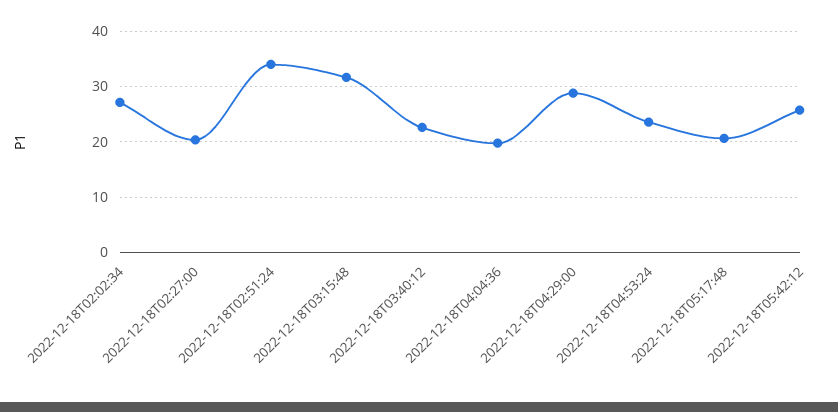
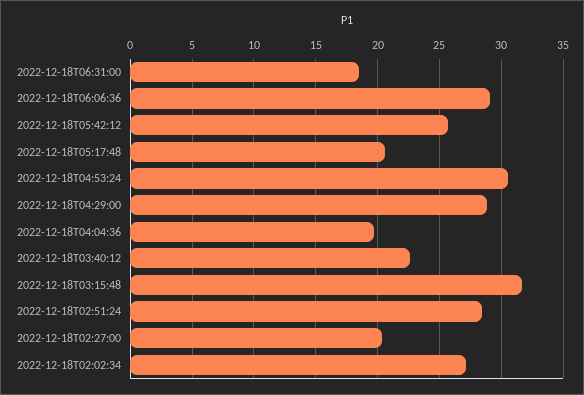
2022-12-18T02:51:24: 34 -> 28.5
2022-12-18T04:53:24: 24 -> 30.5
2022-12-18T06:31:00: none -> 18.5
2022-12-18T06:06:36: none -> 29

